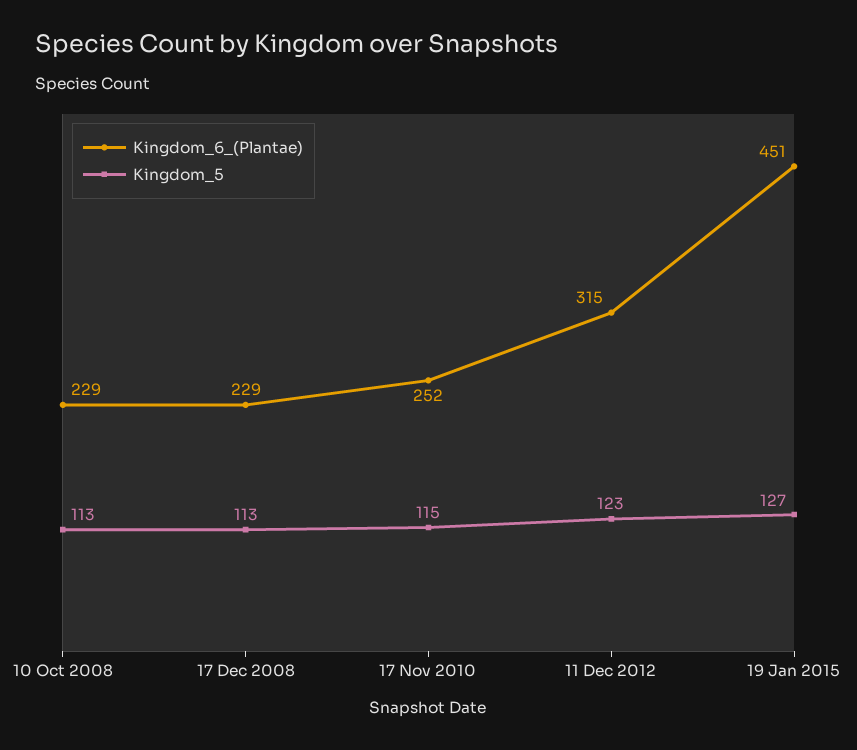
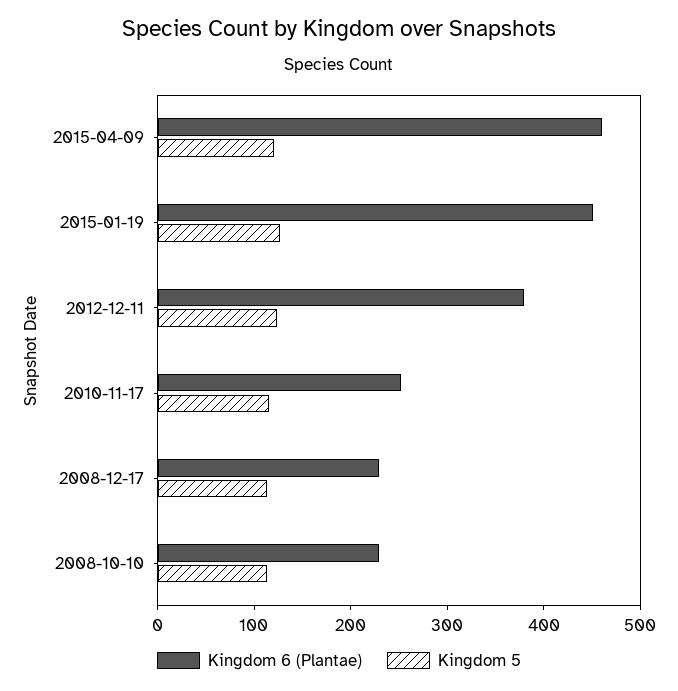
Kingdom_6_(Plantae), 11 Dec 2012: 315 -> 380
Kingdom_6_(Plantae), 2015-04-09: none -> 460
Kingdom_5, 2015-04-09: none -> 120

